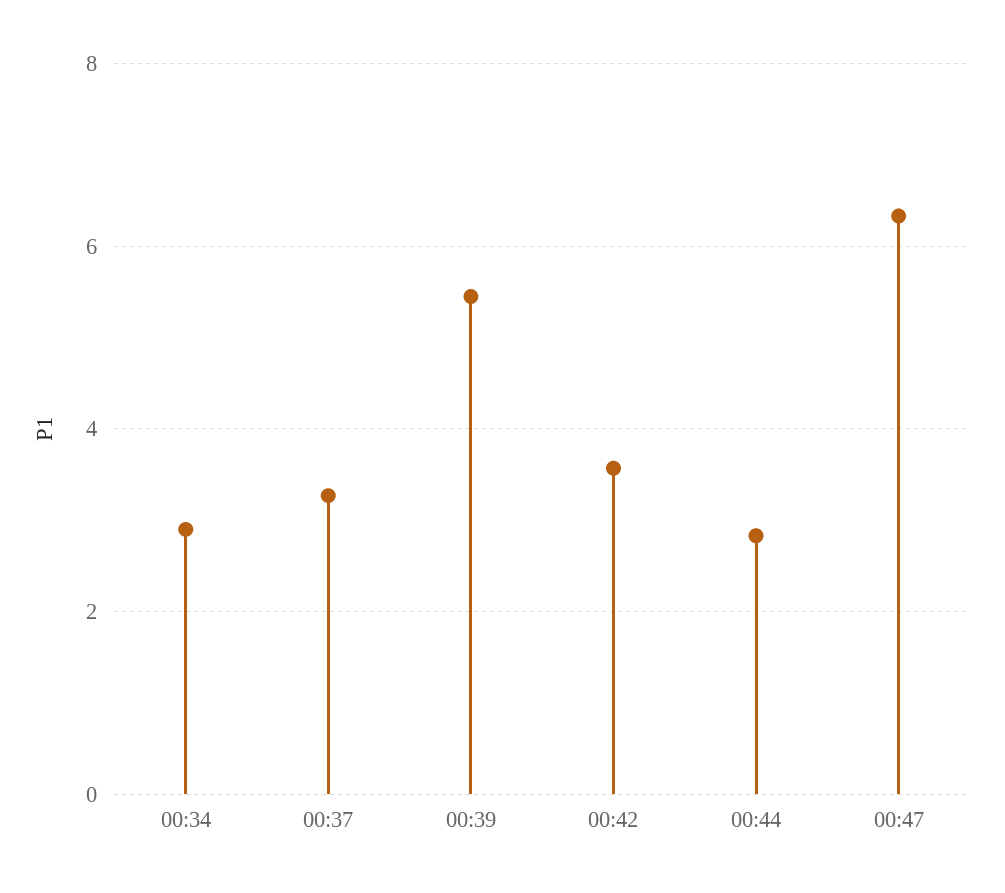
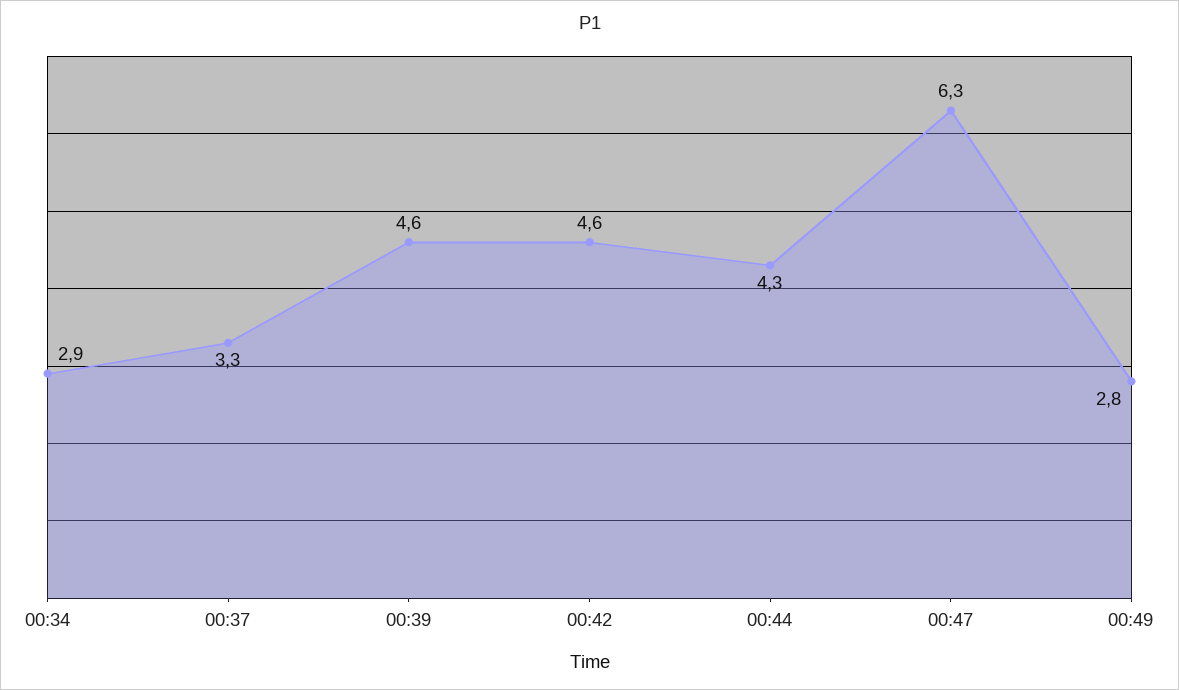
00:39: 5.4 -> 4.6
00:42: 3.6 -> 4.6
00:44: 2.8 -> 4.3
00:49: none -> 2.8

